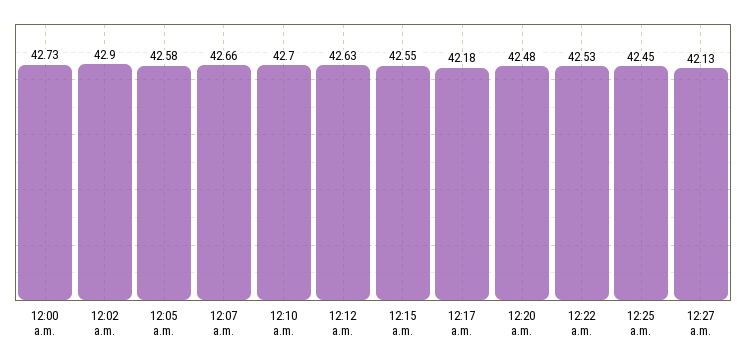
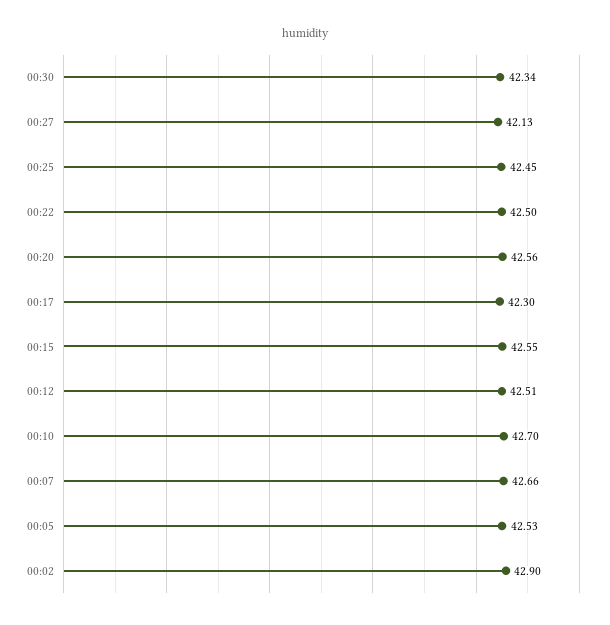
12:00 a.m.: 42.73 -> none
12:05 a.m.: 42.58 -> 42.53
12:12 a.m.: 42.63 -> 42.51
12:17 a.m.: 42.18 -> 42.3
12:20 a.m.: 42.48 -> 42.56
12:22 a.m.: 42.53 -> 42.5
00:30: none -> 42.34

